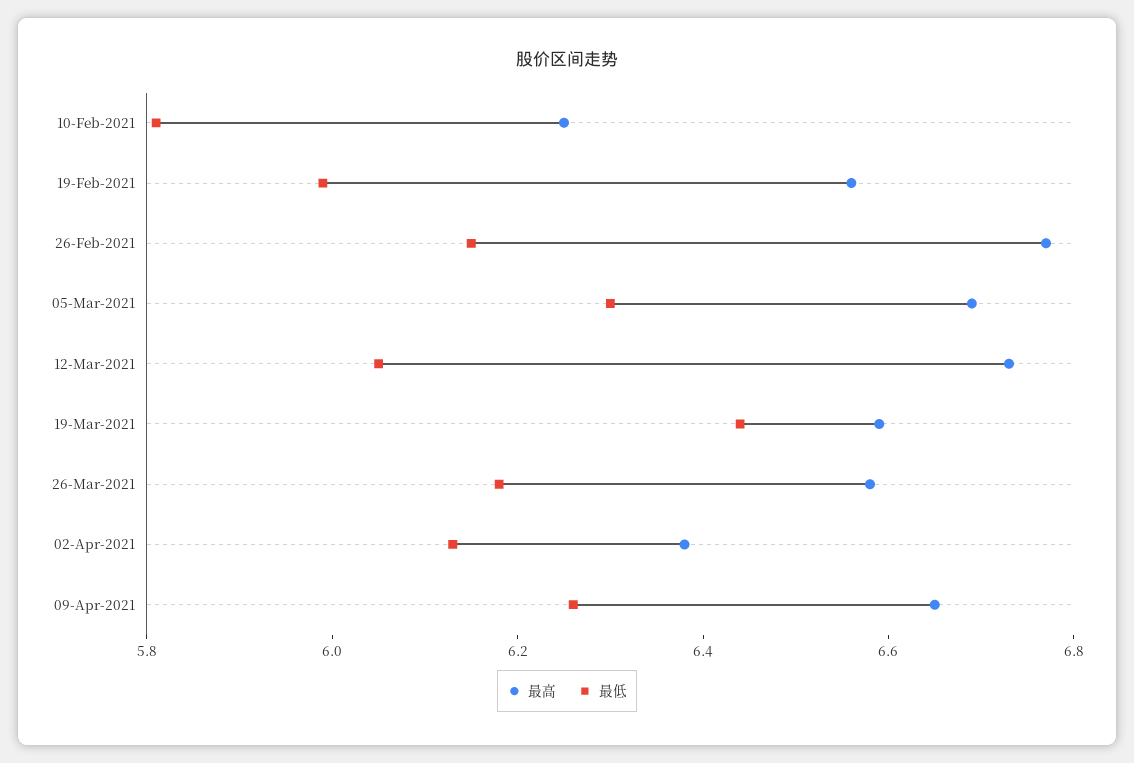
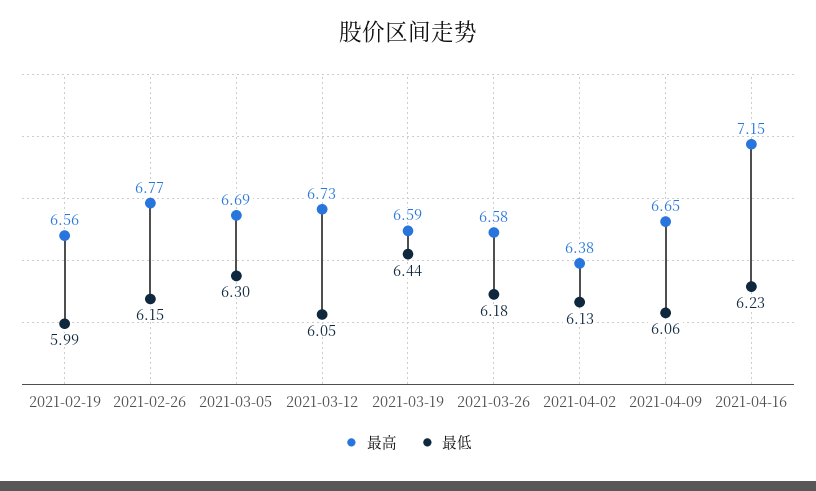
最高, 10-Feb-2021: 6.25 -> none
最低, 10-Feb-2021: 5.8 -> none
最低, 09-Apr-2021: 6.25 -> 6.06
最高, 2021-04-16: none -> 7.15
最低, 2021-04-16: none -> 6.23

